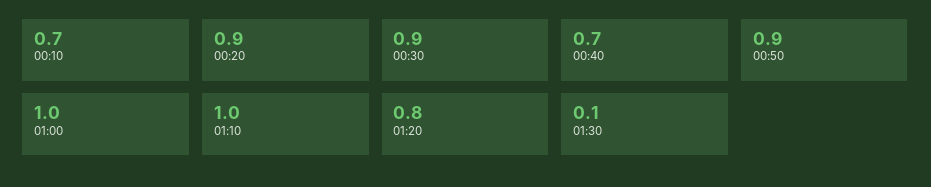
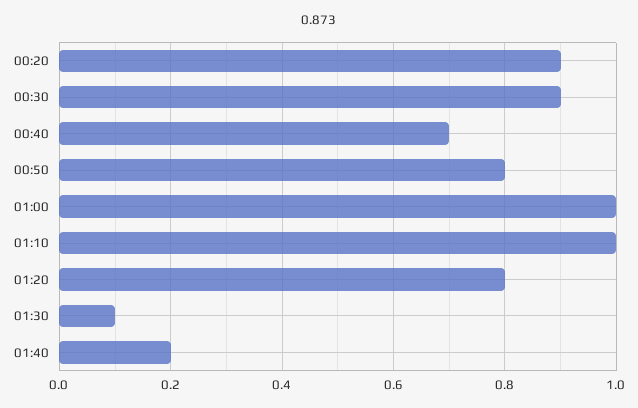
00:10: 0.7 -> none
00:50: 0.9 -> 0.8
01:40: none -> 0.2

